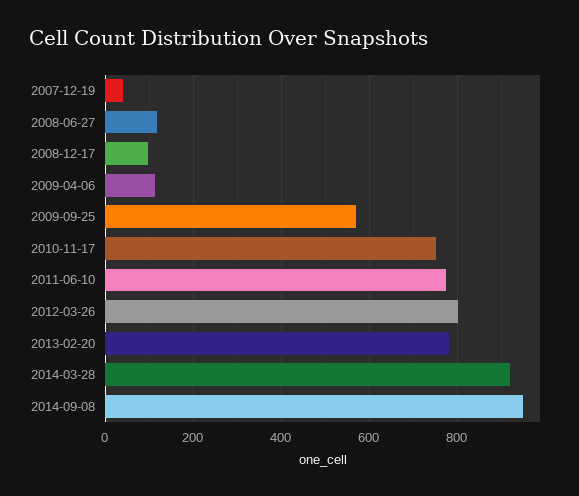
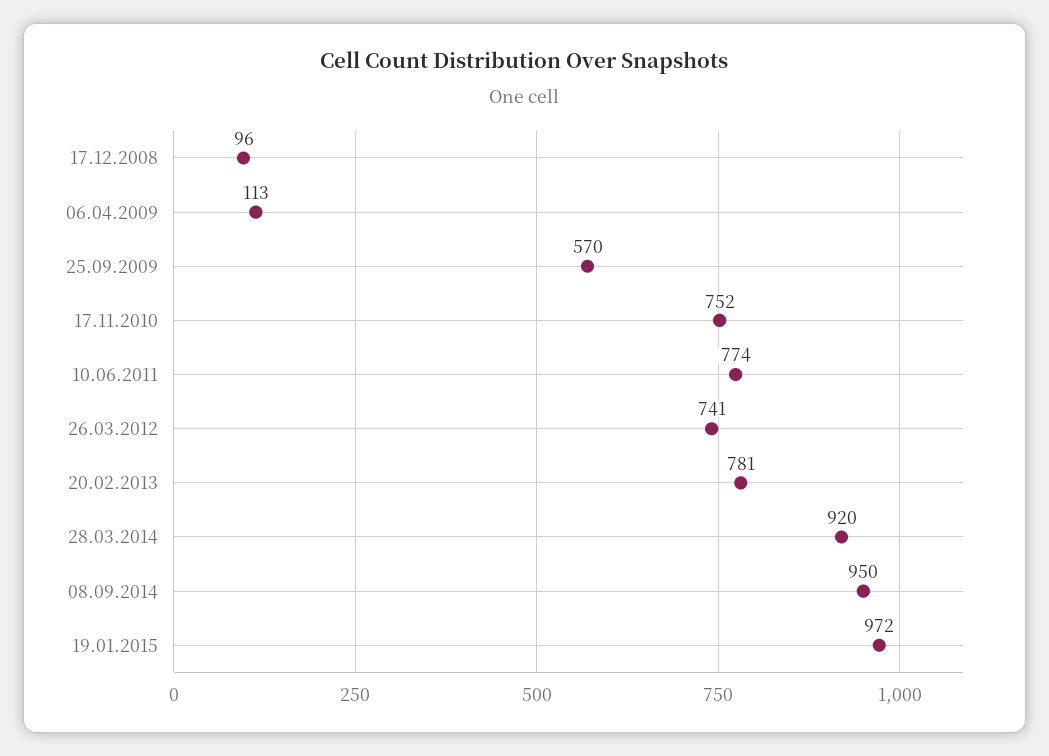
2007-12-19: 40 -> none
2008-06-27: 120 -> none
2012-03-26: 800 -> 741
19.01.2015: none -> 972

